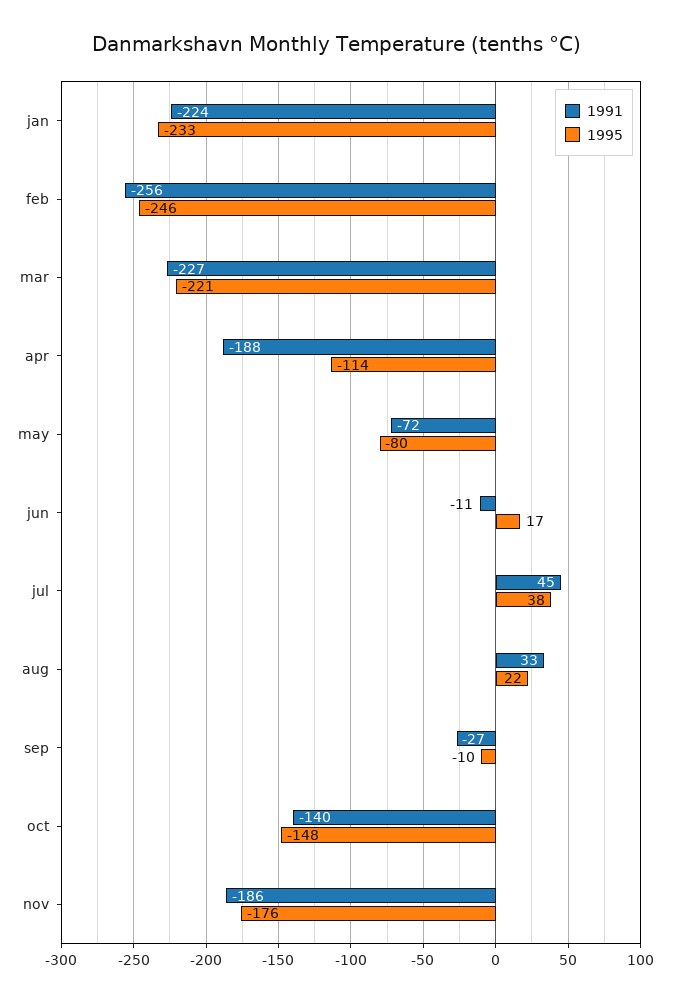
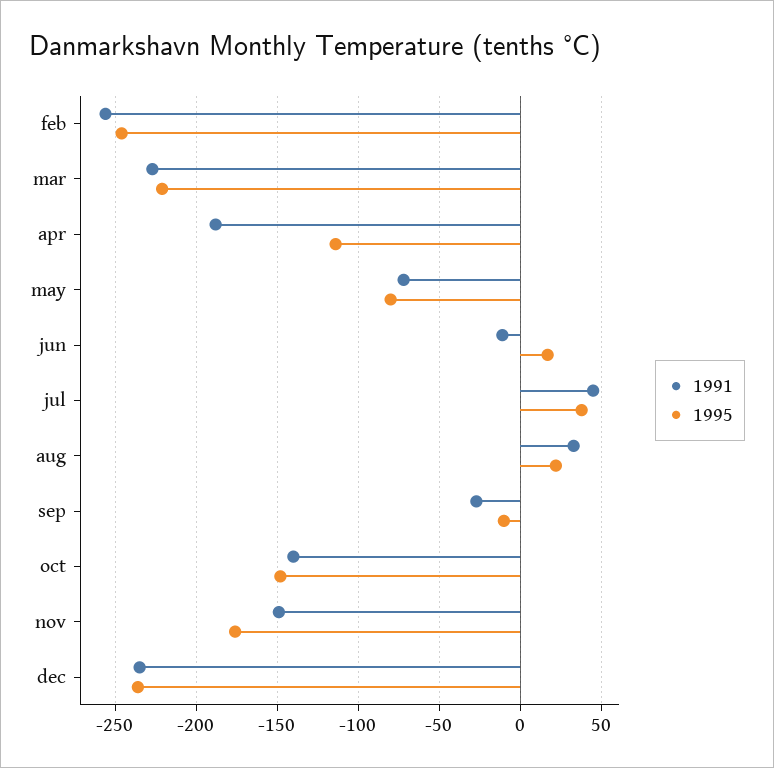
1991, jan: -224 -> none
1995, jan: -233 -> none
1991, nov: -186 -> -150
1991, dec: none -> -235
1995, dec: none -> -235

